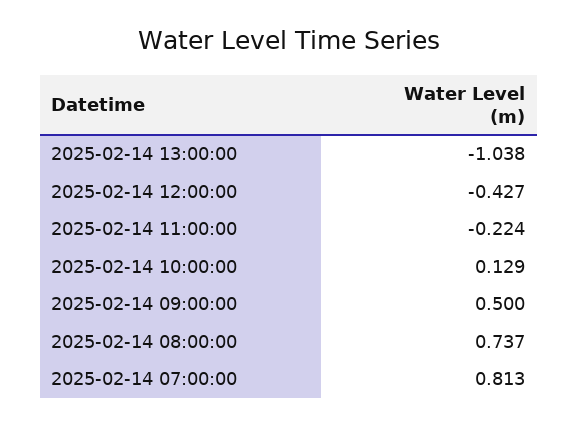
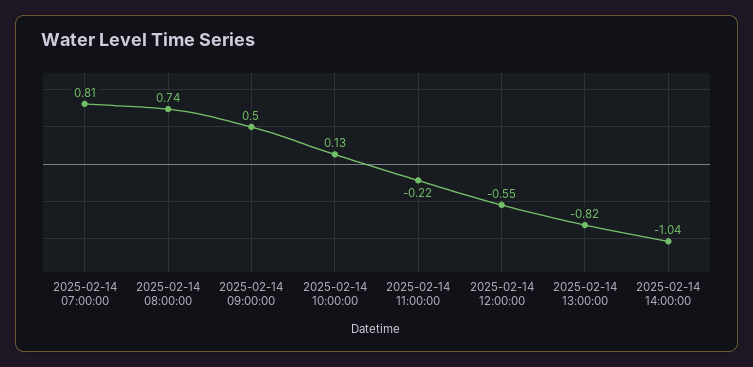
2025-02-14 13:00:00: -1.038 -> -0.82
2025-02-14 12:00:00: -0.427 -> -0.55
2025-02-14 14:00:00: none -> -1.04

